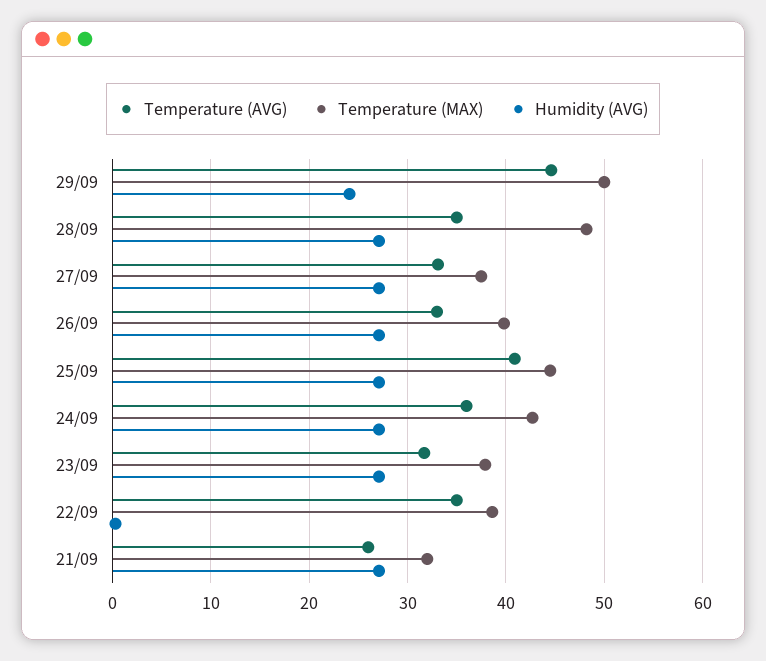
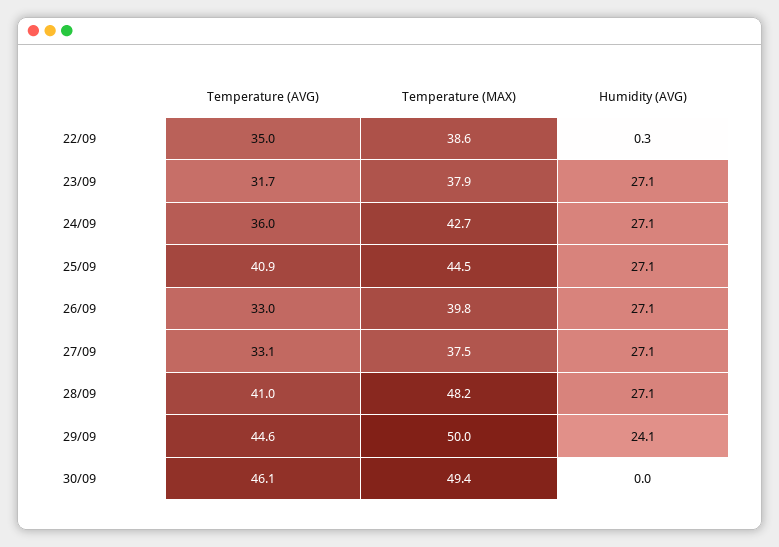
Temperature (AVG), 28/09: 35 -> 41
Temperature (AVG), 21/09: 26 -> none
Temperature (MAX), 21/09: 32 -> none
Humidity (AVG), 21/09: 27 -> none
Temperature (AVG), 30/09: none -> 46.1
Temperature (MAX), 30/09: none -> 49.4
Humidity (AVG), 30/09: none -> 0

